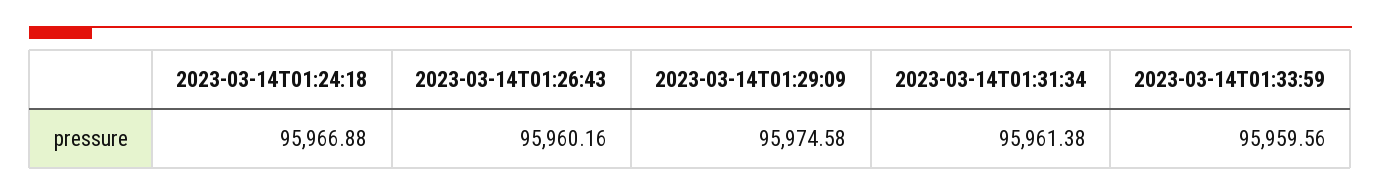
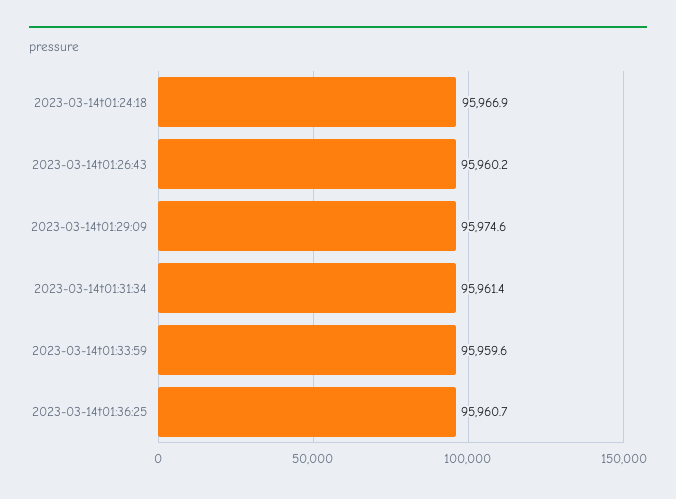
2023-03-14t01:36:25: none -> 95960.7

